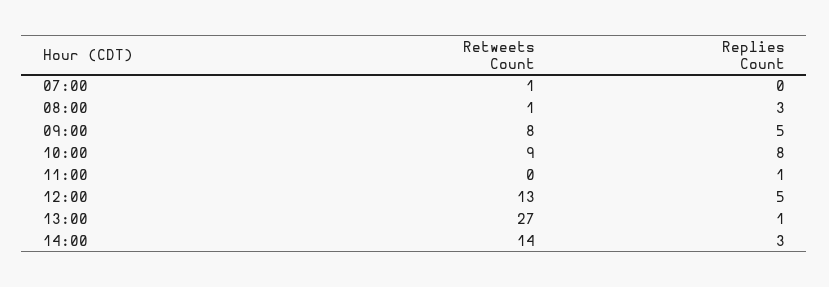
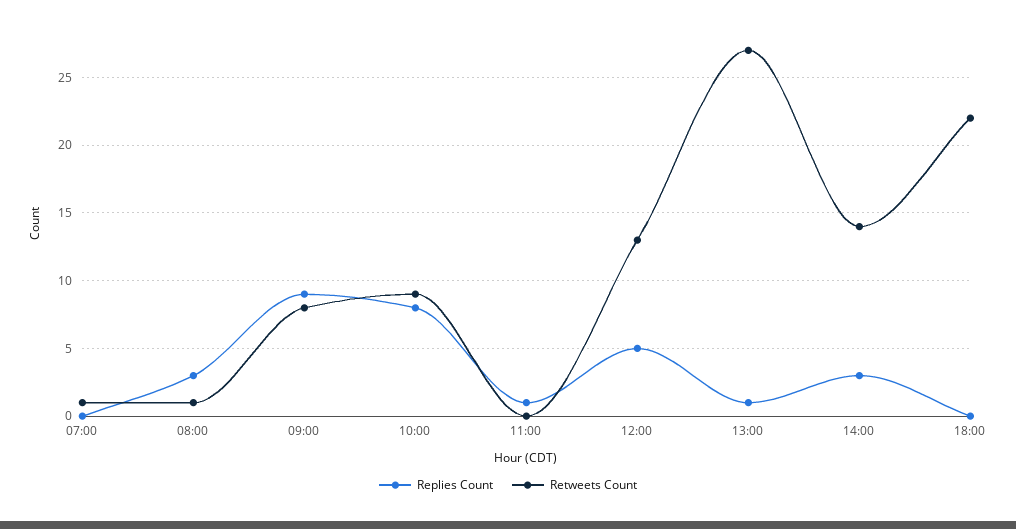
Replies Count, 09:00: 5 -> 9
Replies Count, 18:00: none -> 0
Retweets Count, 18:00: none -> 22

